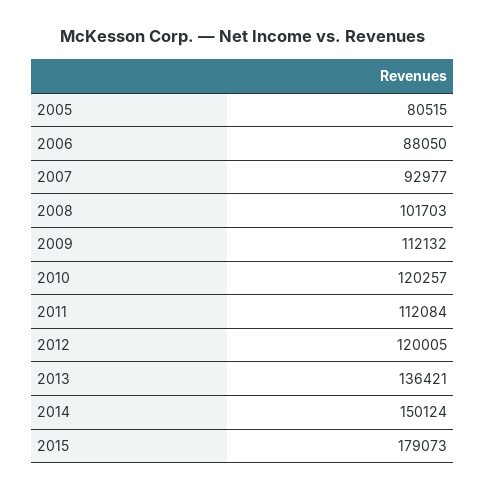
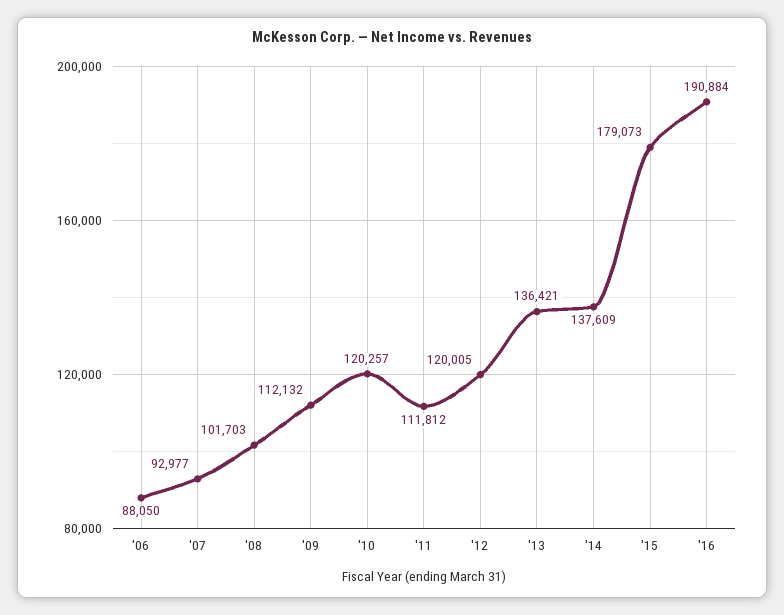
2005: 80515 -> none
2011: 112084 -> 111812
2014: 150124 -> 137609
'16: none -> 190884

